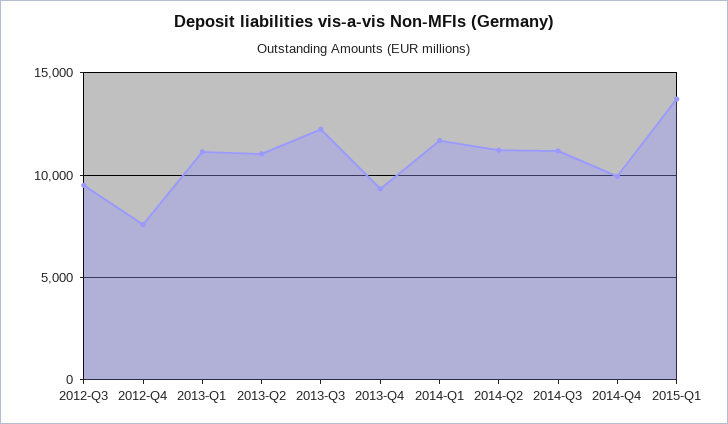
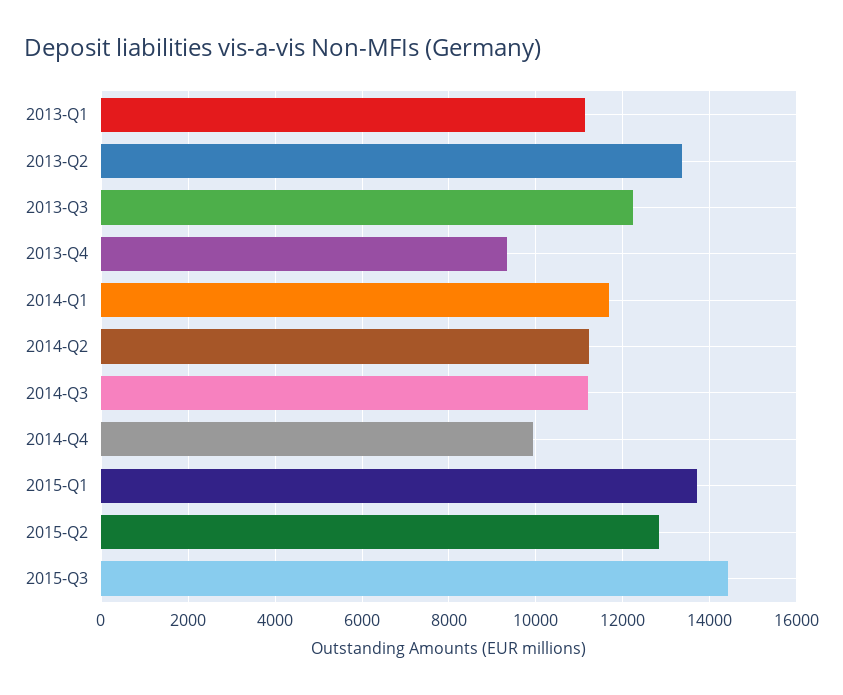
2012-Q3: 9500 -> none
2012-Q4: 7500 -> none
2013-Q2: 11000 -> 13400
2015-Q2: none -> 12800
2015-Q3: none -> 14400

